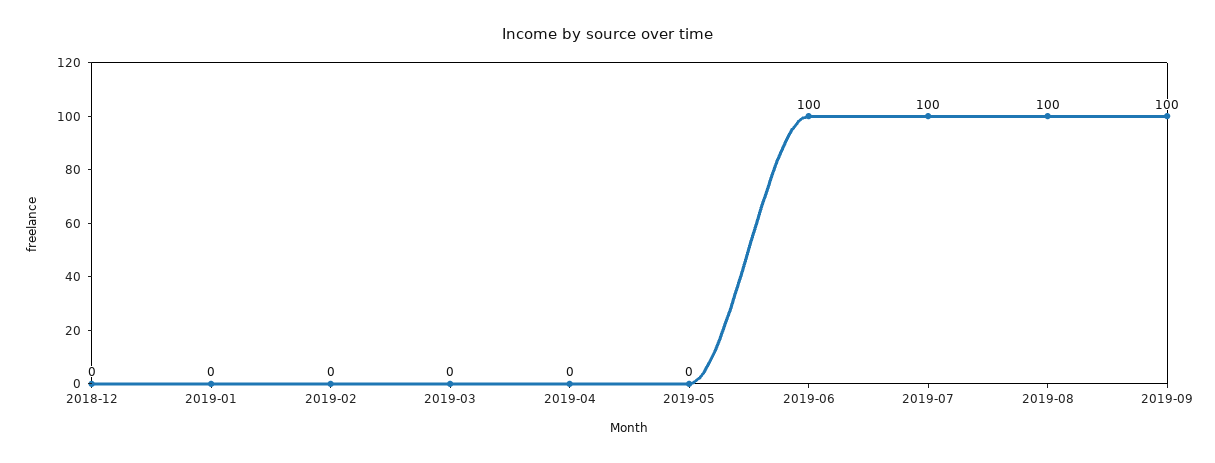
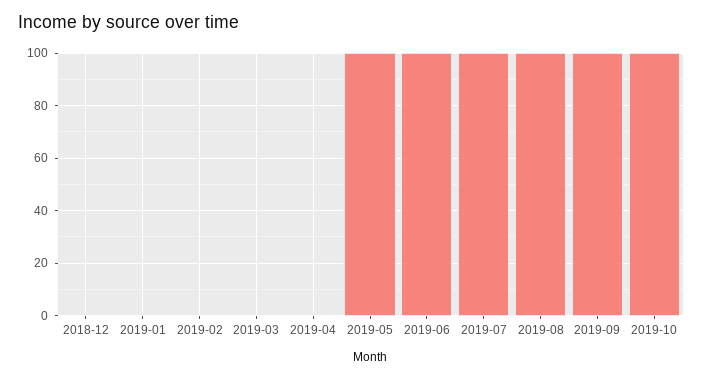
2019-05: 0 -> 100
2019-10: none -> 100

